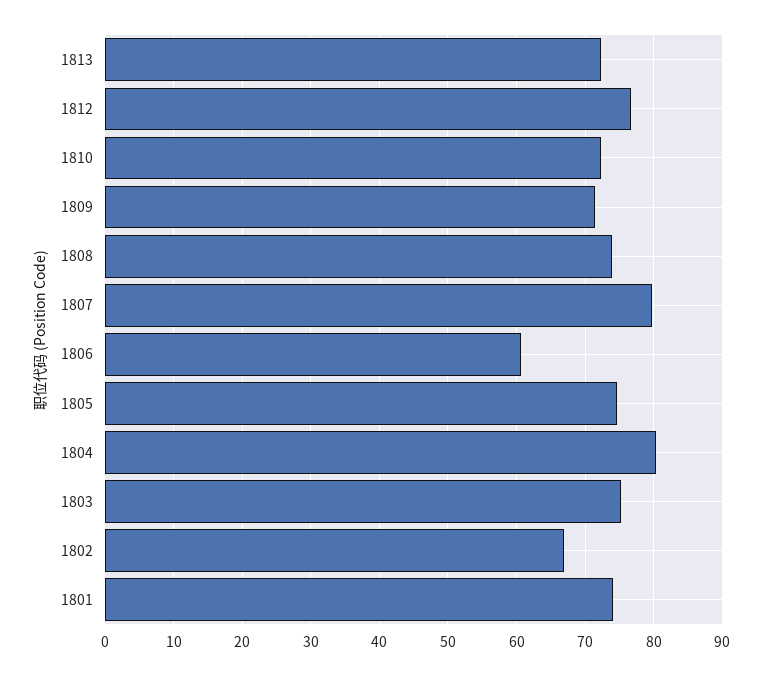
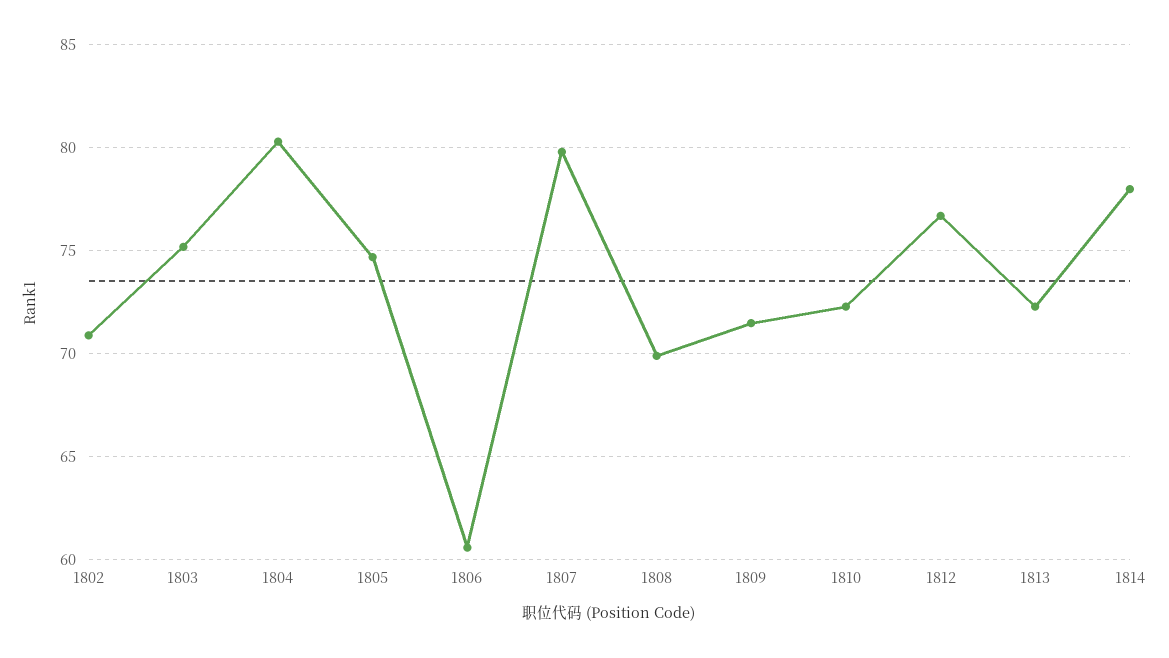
1808: 74 -> 70
1802: 67 -> 71
1801: 74 -> none
1814: none -> 78

